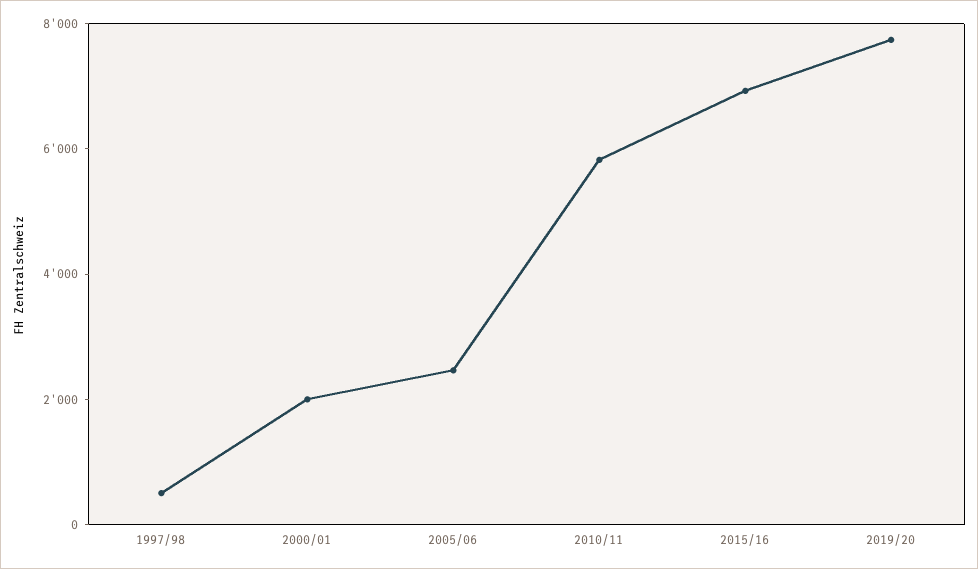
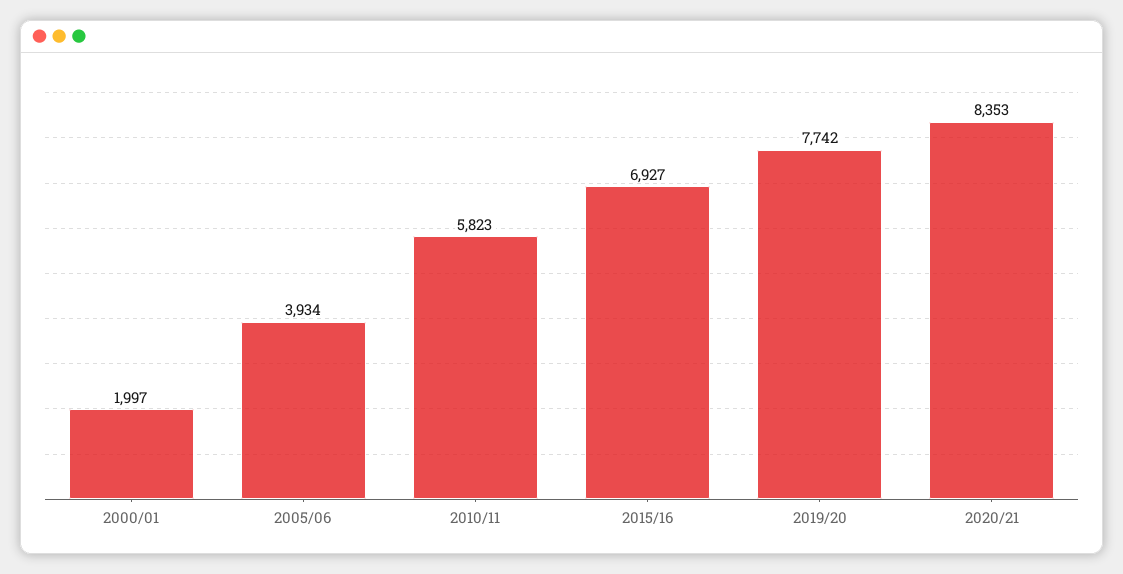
1997/98: 500 -> none
2005/06: 2500 -> 3934
2020/21: none -> 8353

